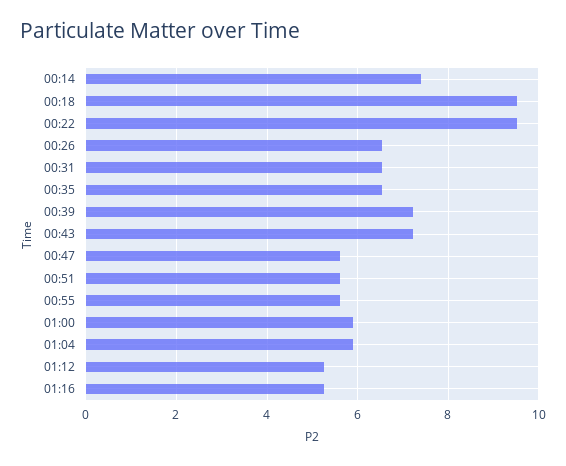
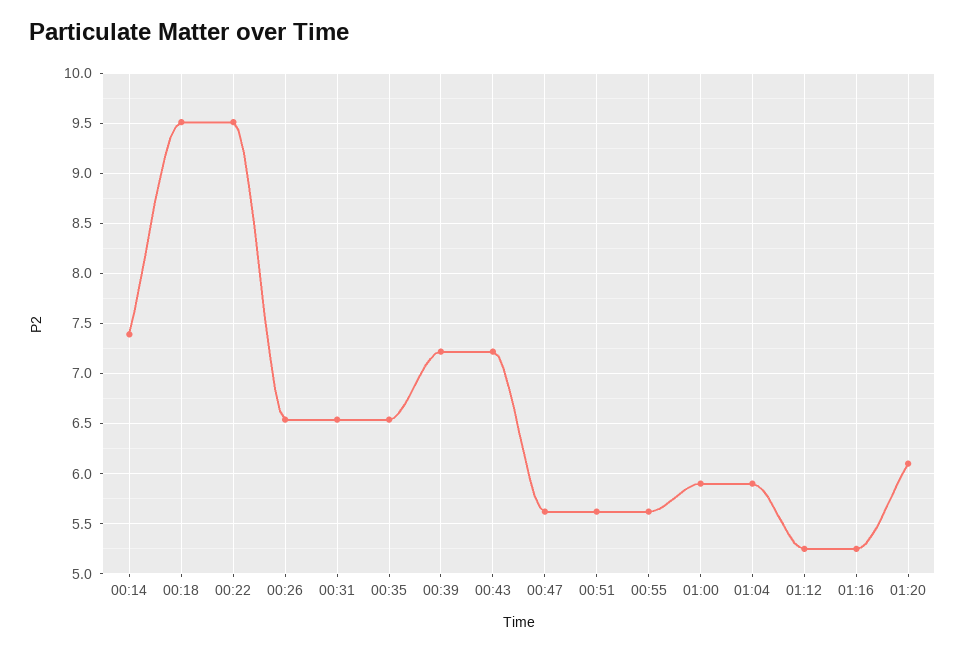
01:20: none -> 6.1

